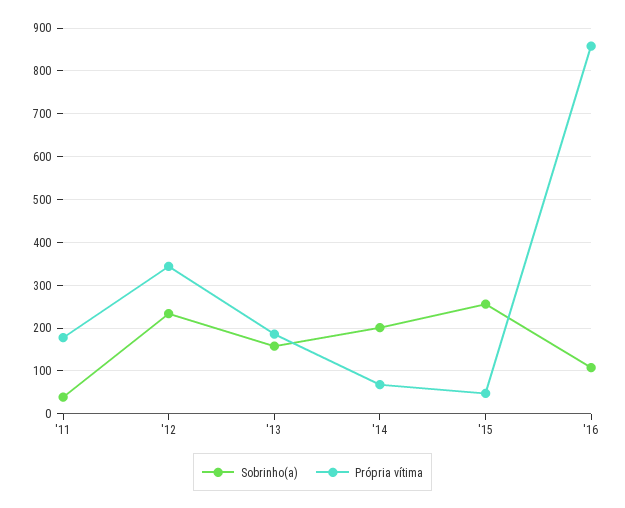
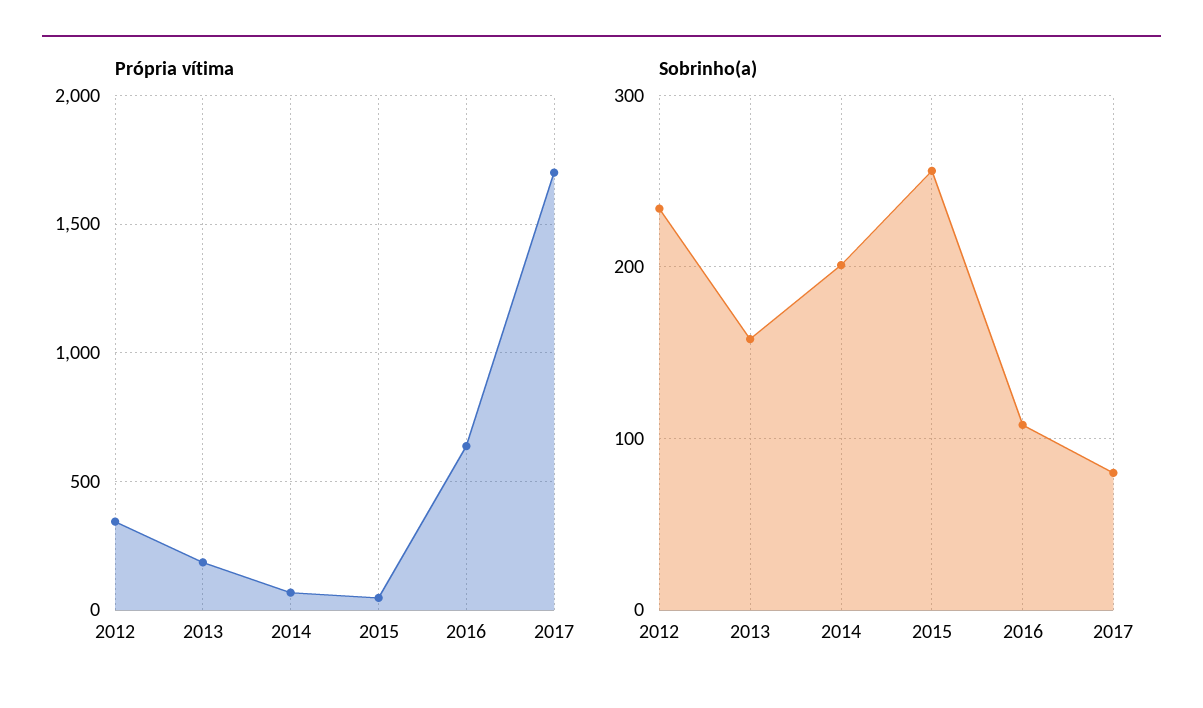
Sobrinho(a), '11: 40 -> none
Própria vítima, '11: 180 -> none
Própria vítima, '16: 860 -> 650
Própria vítima, 2017: none -> 1700
Sobrinho(a), 2017: none -> 80

